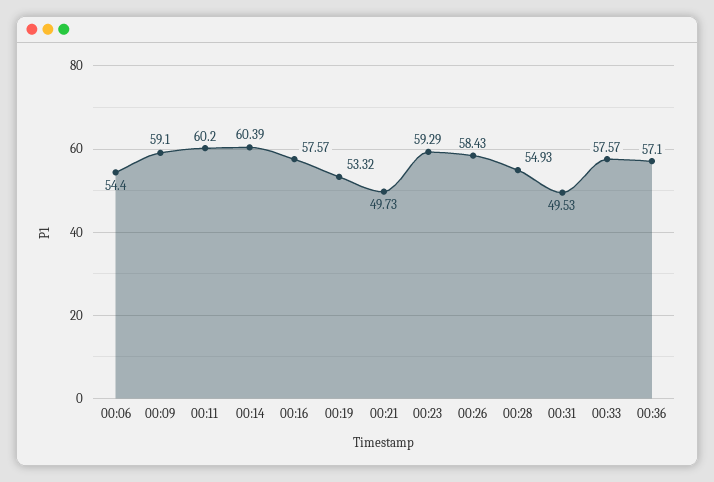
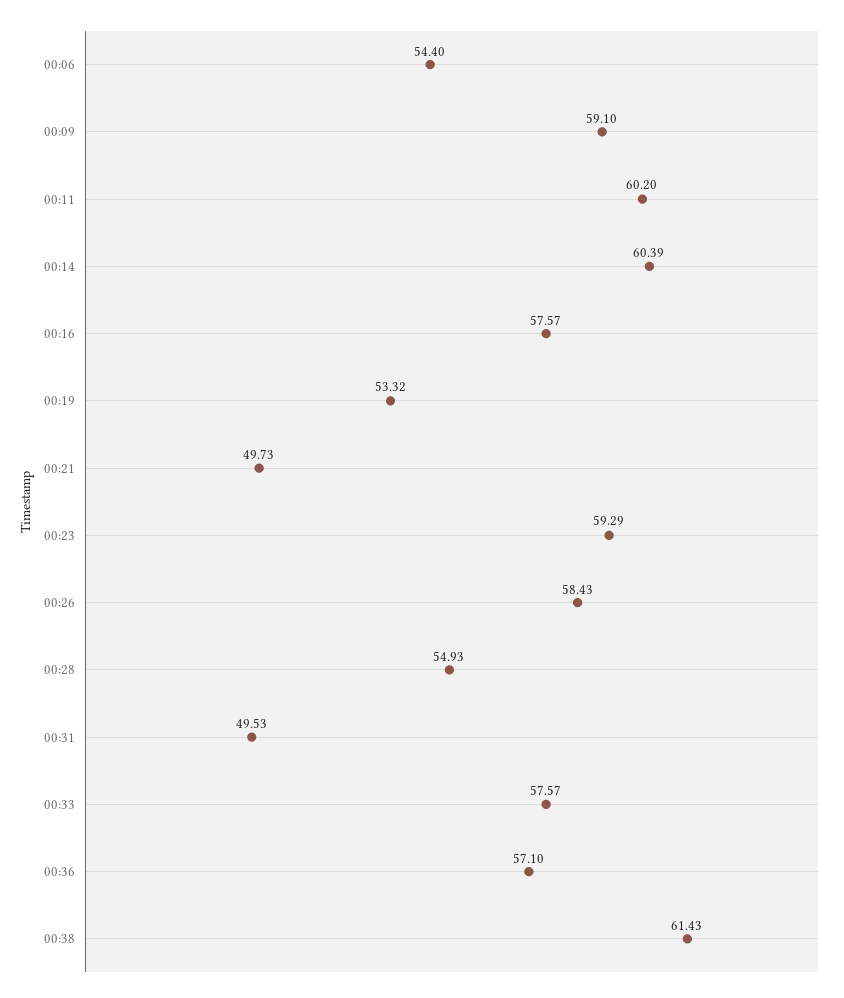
00:38: none -> 61.43

